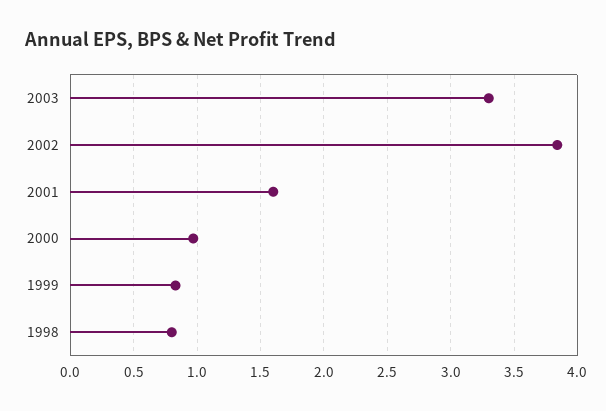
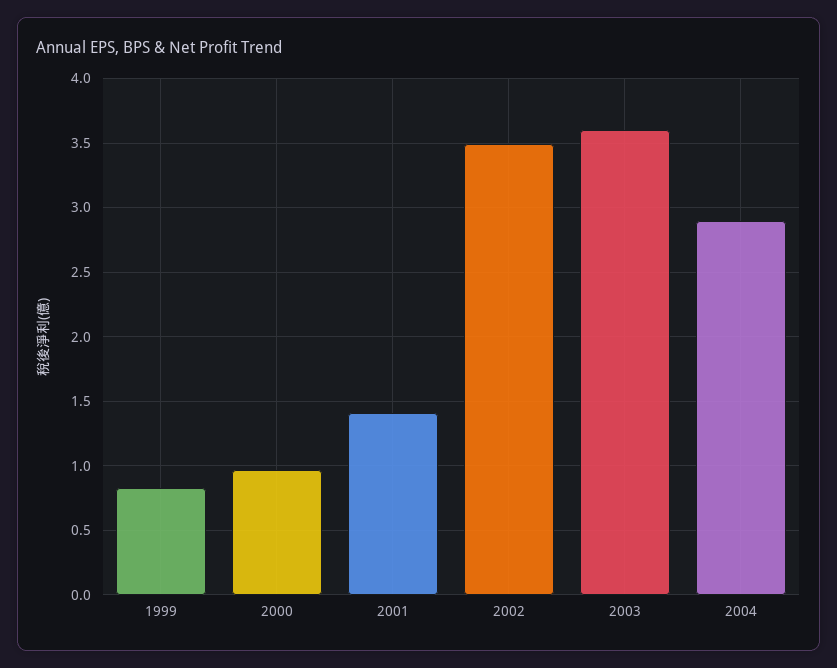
2003: 3.3 -> 3.6
2002: 3.85 -> 3.5
2001: 1.6 -> 1.4
1998: 0.8 -> none
2004: none -> 2.9

